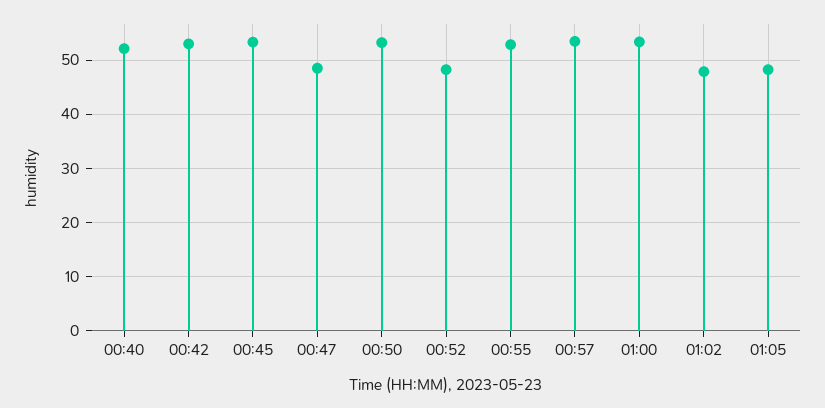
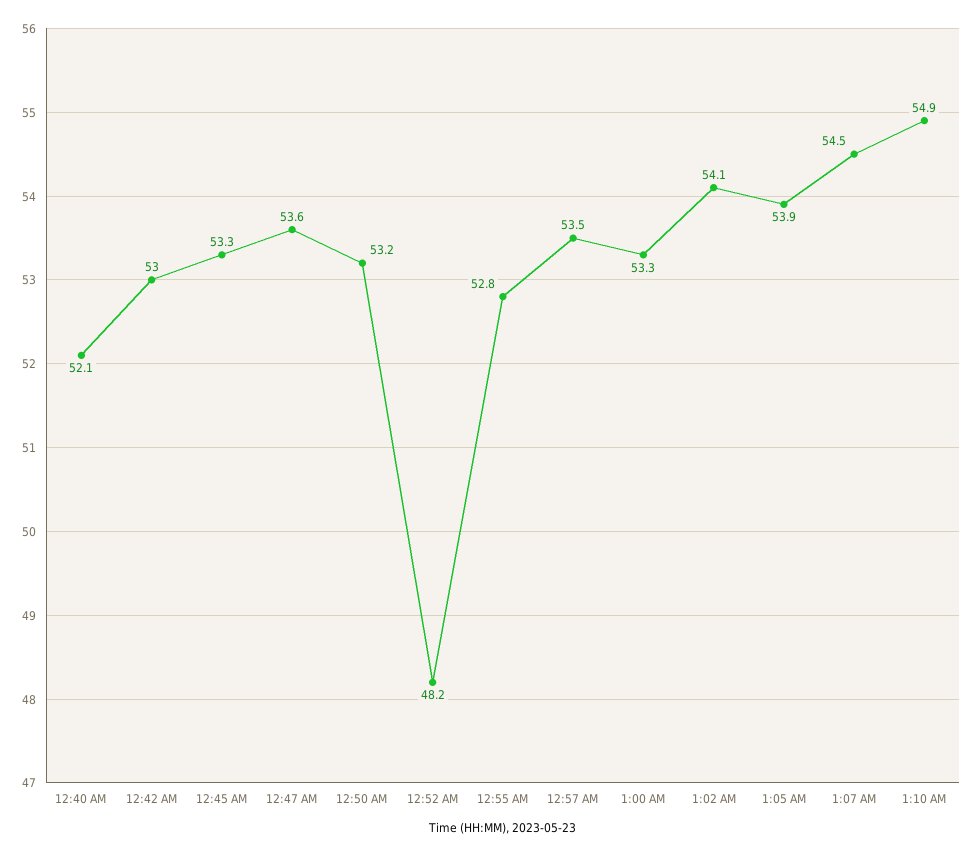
00:47: 48 -> 53.6
01:02: 48 -> 54.1
01:05: 48 -> 53.9
1:07 AM: none -> 54.5
1:10 AM: none -> 54.9

